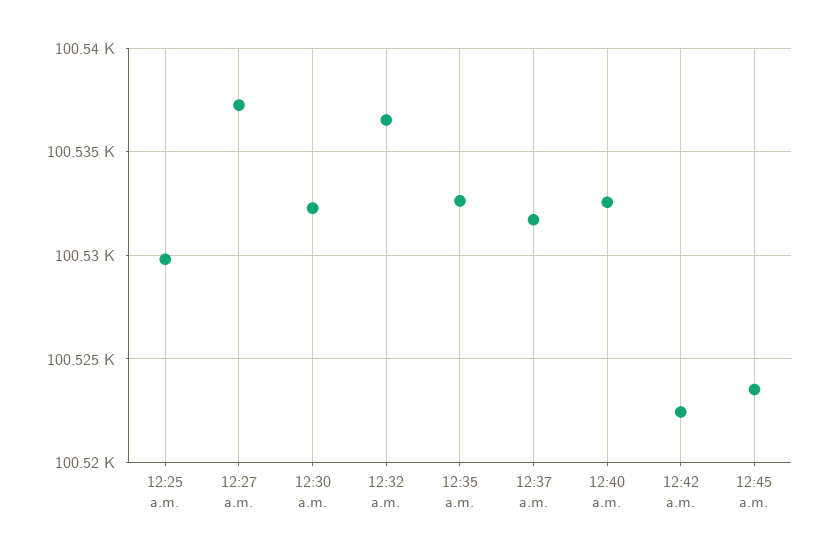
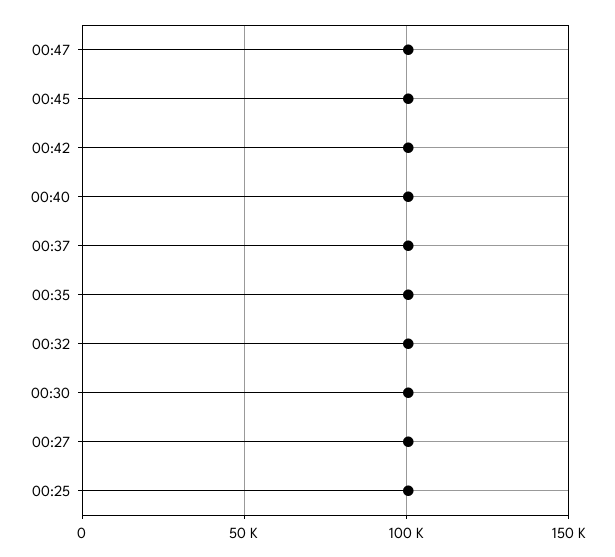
00:47: none -> 100000

